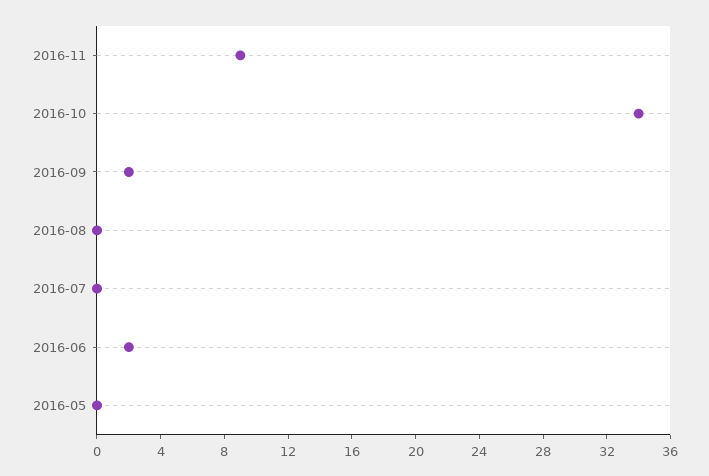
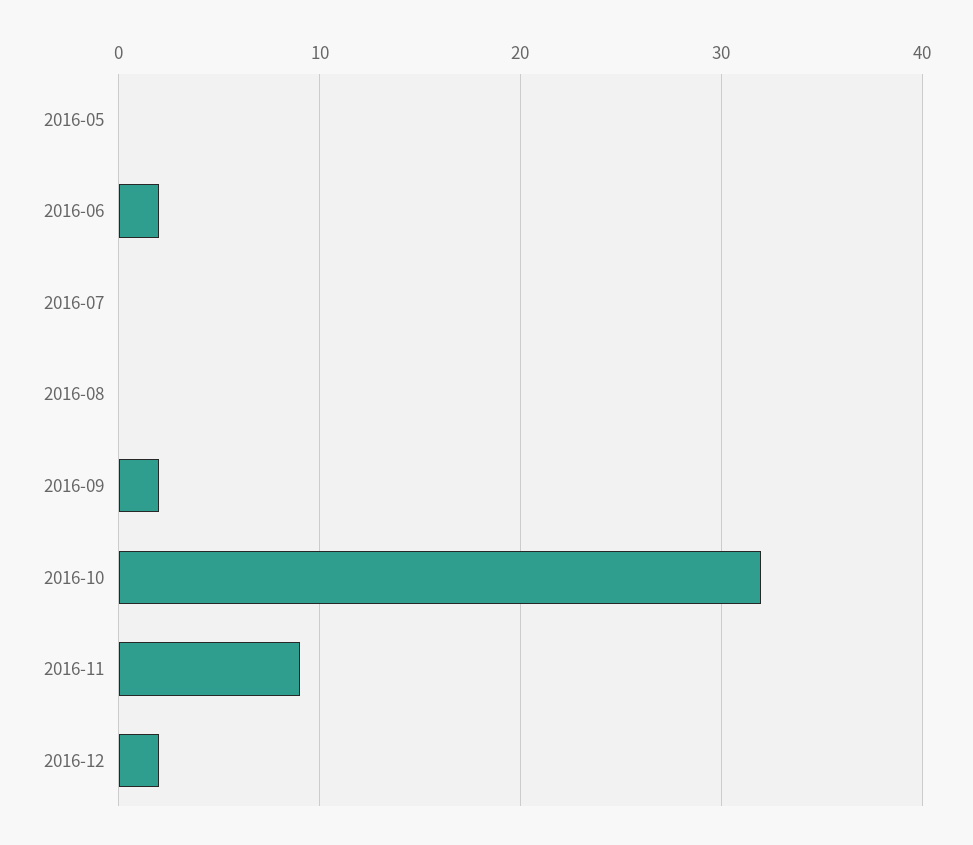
2016-10: 34 -> 32
2016-12: none -> 2

